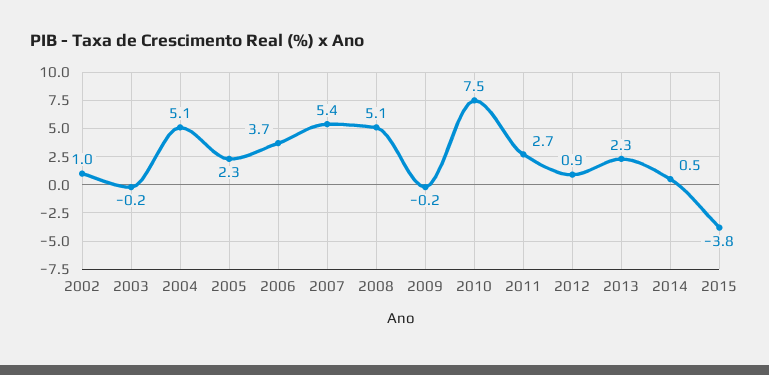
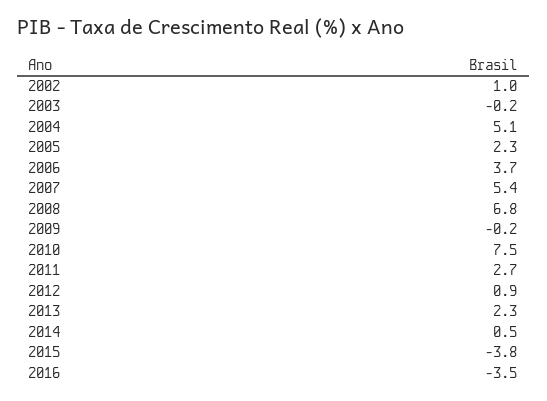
2008: 5.1 -> 6.8
2016: none -> -3.5

